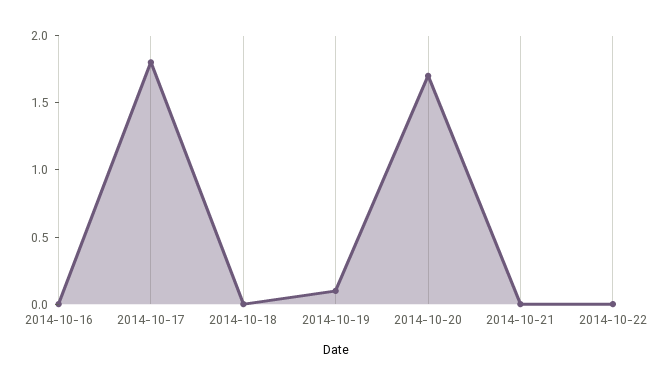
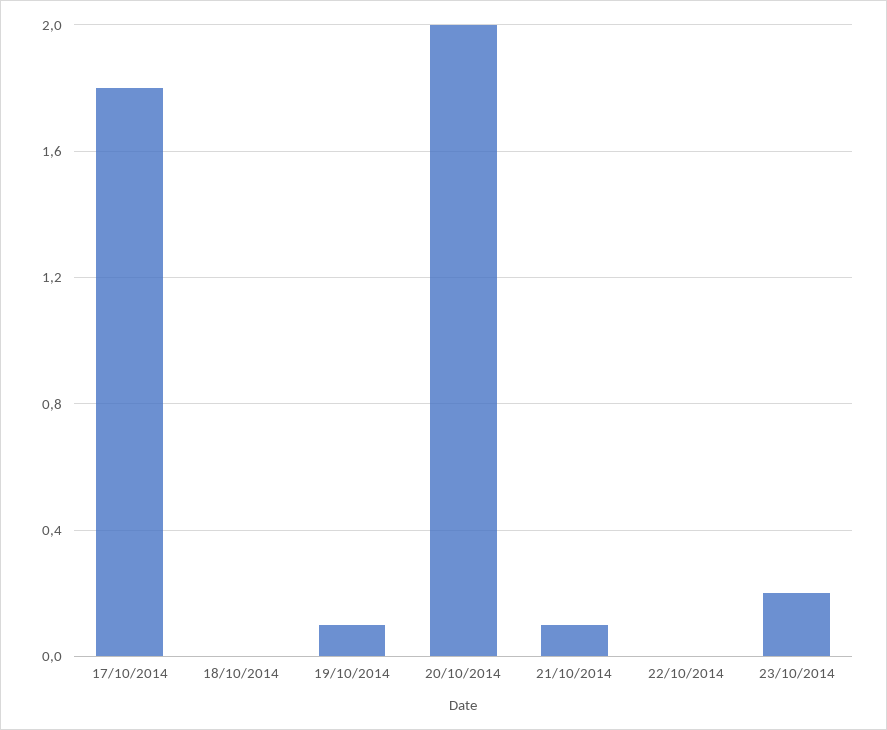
2014-10-16: 0 -> none
2014-10-20: 1.7 -> 2
2014-10-21: 0 -> 0.1
23/10/2014: none -> 0.2

